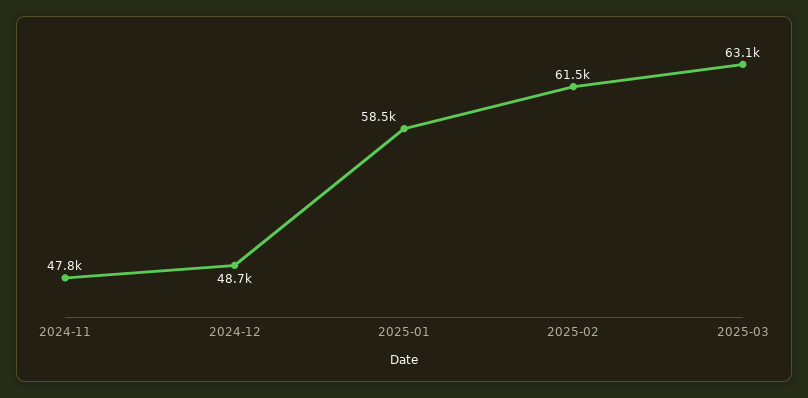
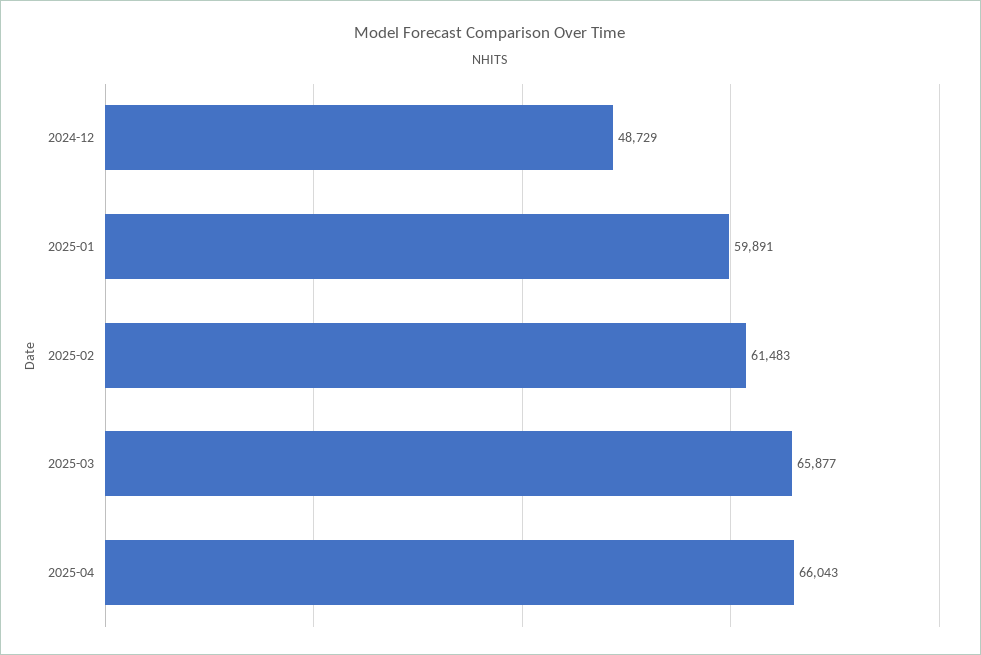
2024-11: 47800 -> none
2025-01: 58500 -> 59891
2025-03: 63100 -> 65877
2025-04: none -> 66043

